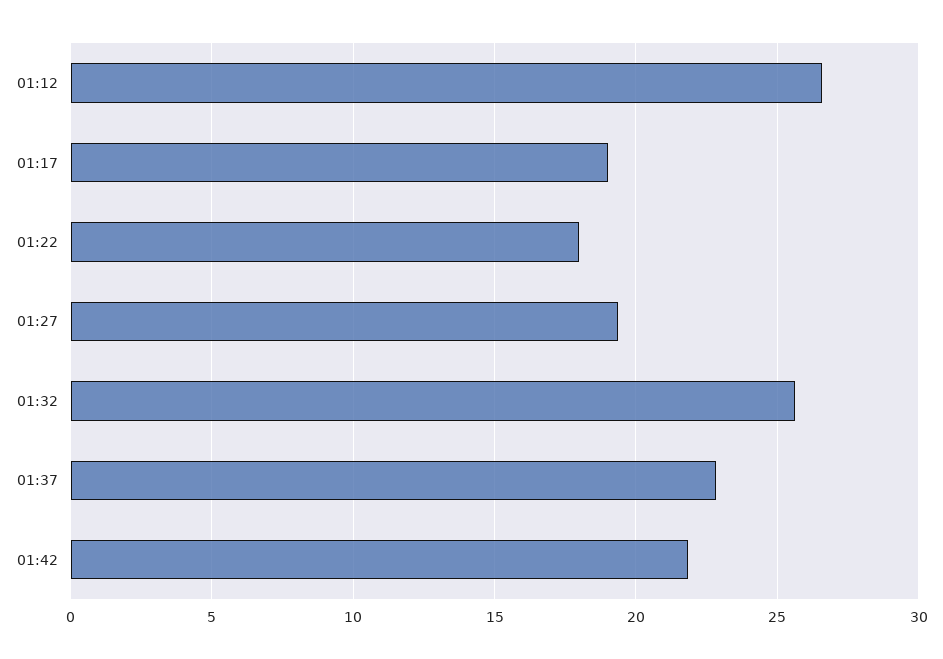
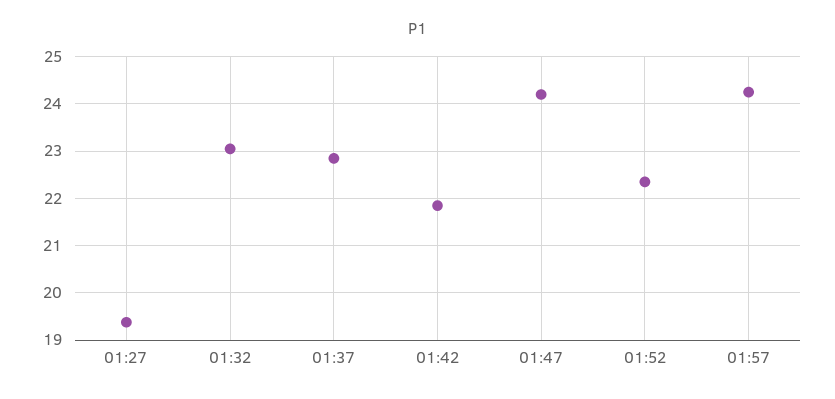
01:12: 26.5 -> none
01:17: 19 -> none
01:22: 18 -> none
01:32: 25.5 -> 23
01:47: none -> 24.2
01:52: none -> 22.4
01:57: none -> 24.2

